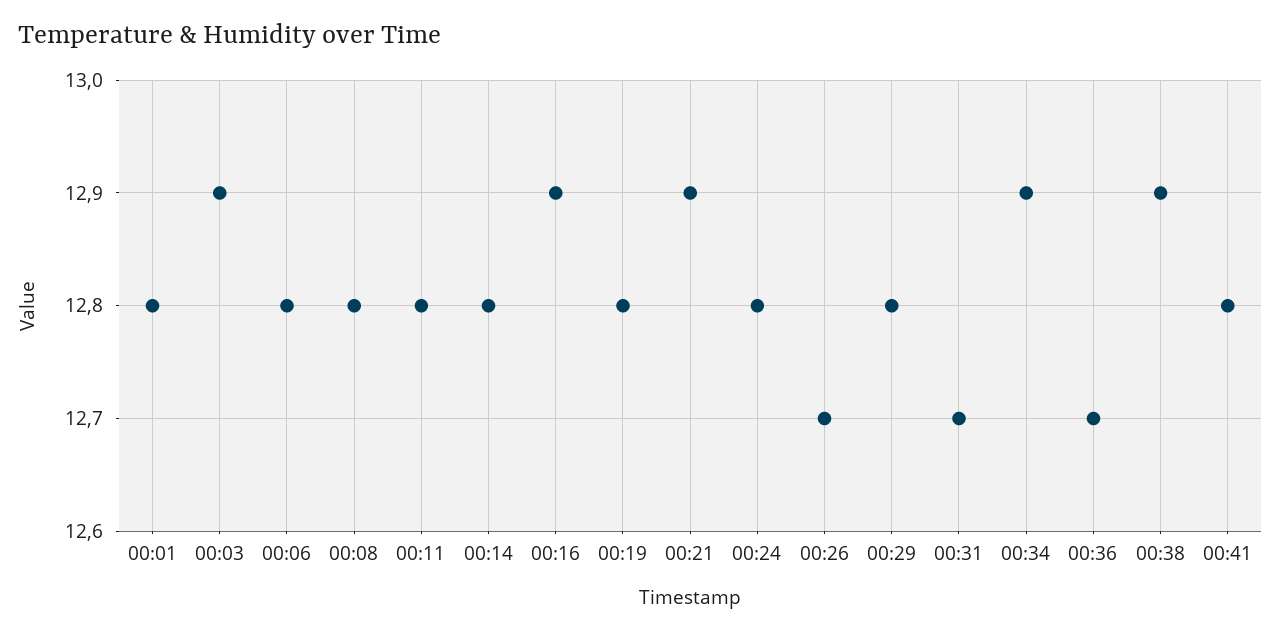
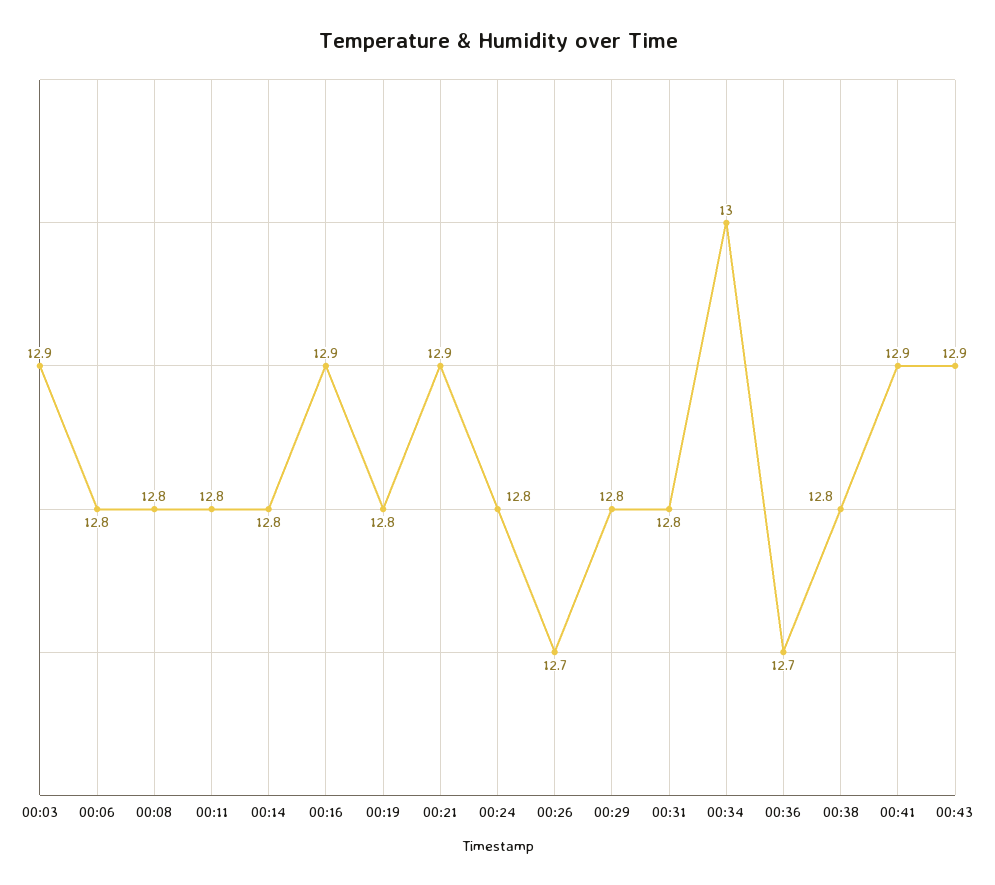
00:01: 12.8 -> none
00:31: 12.7 -> 12.8
00:34: 12.9 -> 13
00:38: 12.9 -> 12.8
00:41: 12.8 -> 12.9
00:43: none -> 12.9

